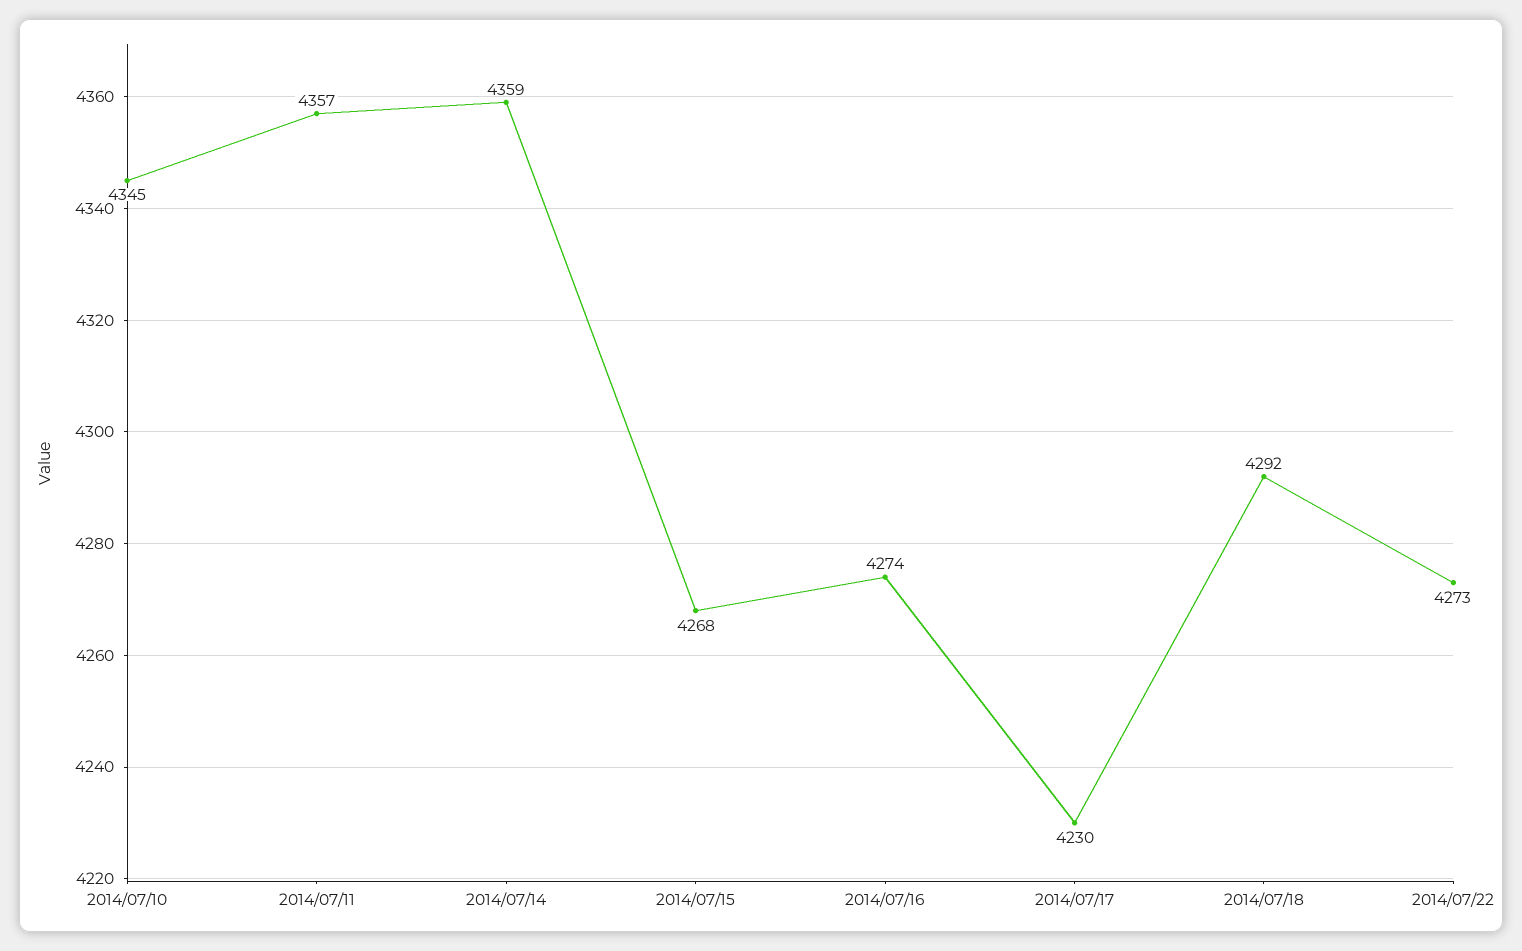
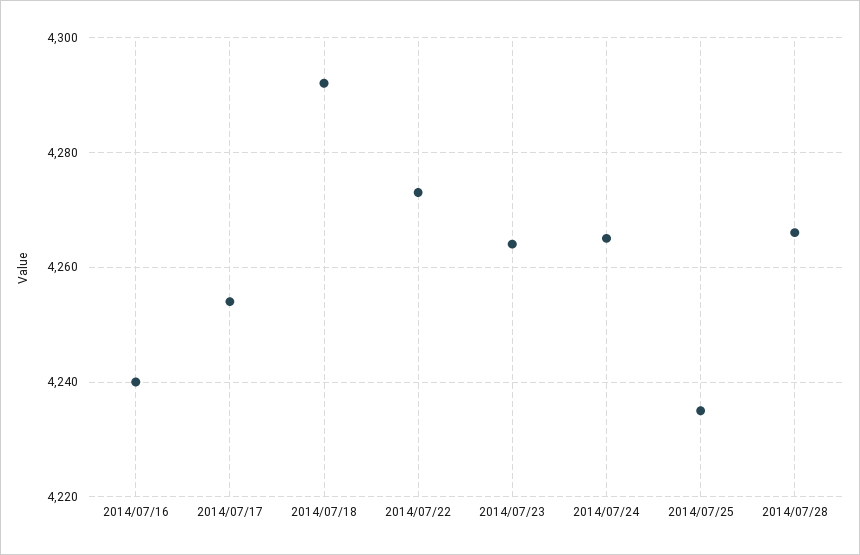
2014/07/10: 4345 -> none
2014/07/11: 4357 -> none
2014/07/14: 4359 -> none
2014/07/15: 4268 -> none
2014/07/16: 4274 -> 4240
2014/07/17: 4230 -> 4255
2014/07/23: none -> 4265
2014/07/24: none -> 4265
2014/07/25: none -> 4235
2014/07/28: none -> 4265

